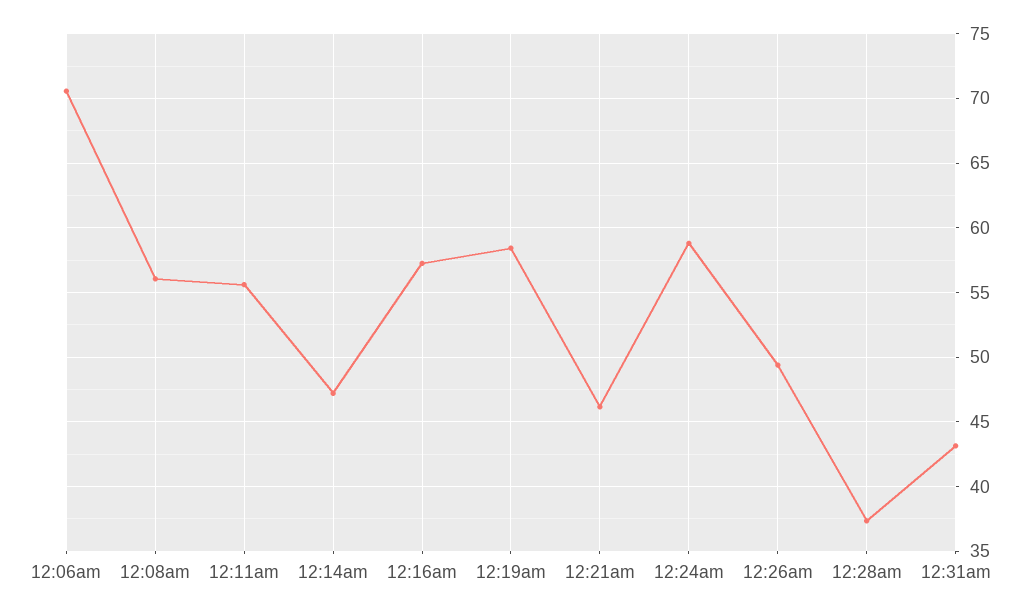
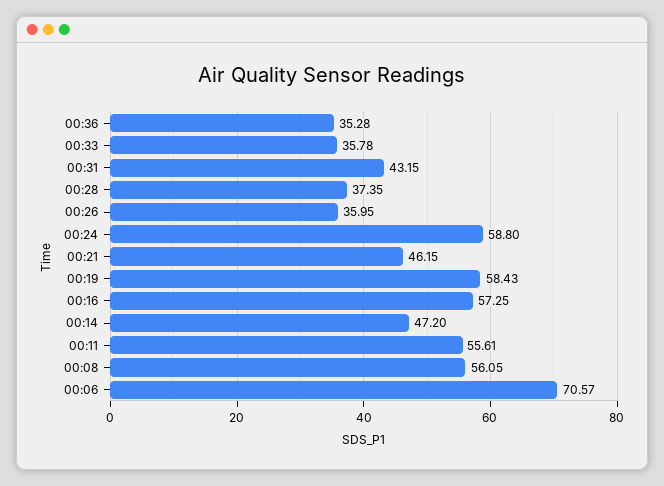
12:26am: 49.5 -> 35.95
00:36: none -> 35.28
00:33: none -> 35.78

